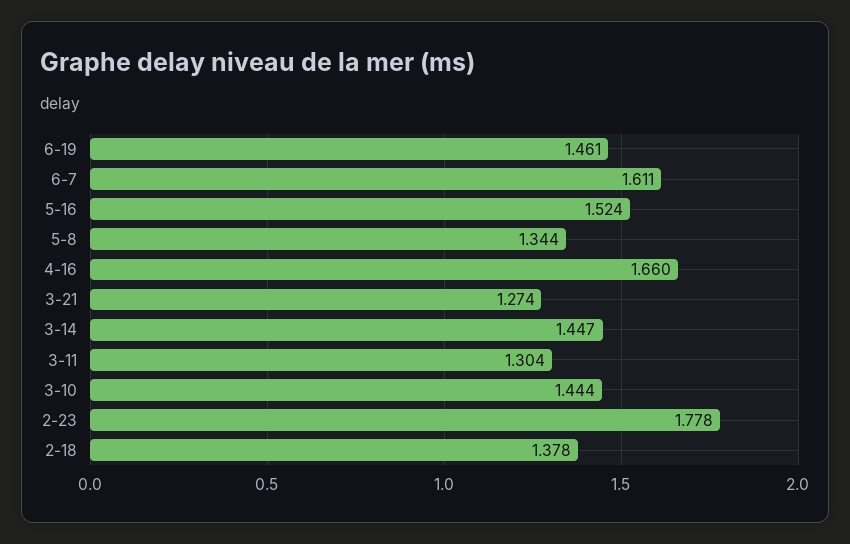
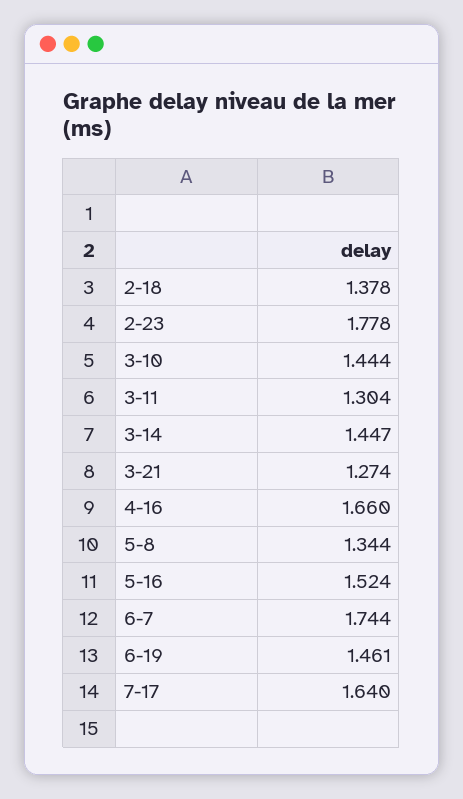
6-7: 1.611 -> 1.744
7-17: none -> 1.64

